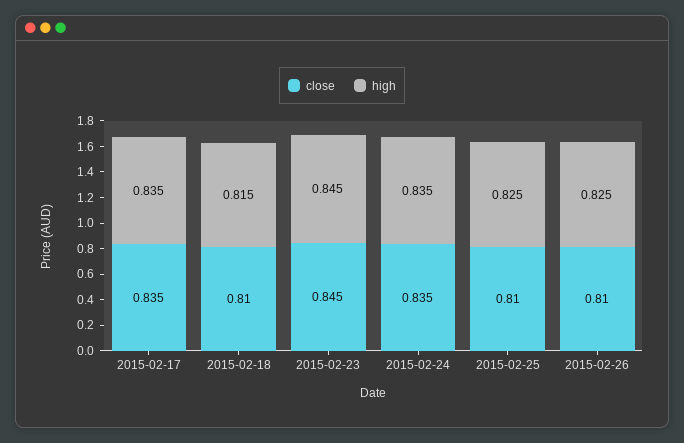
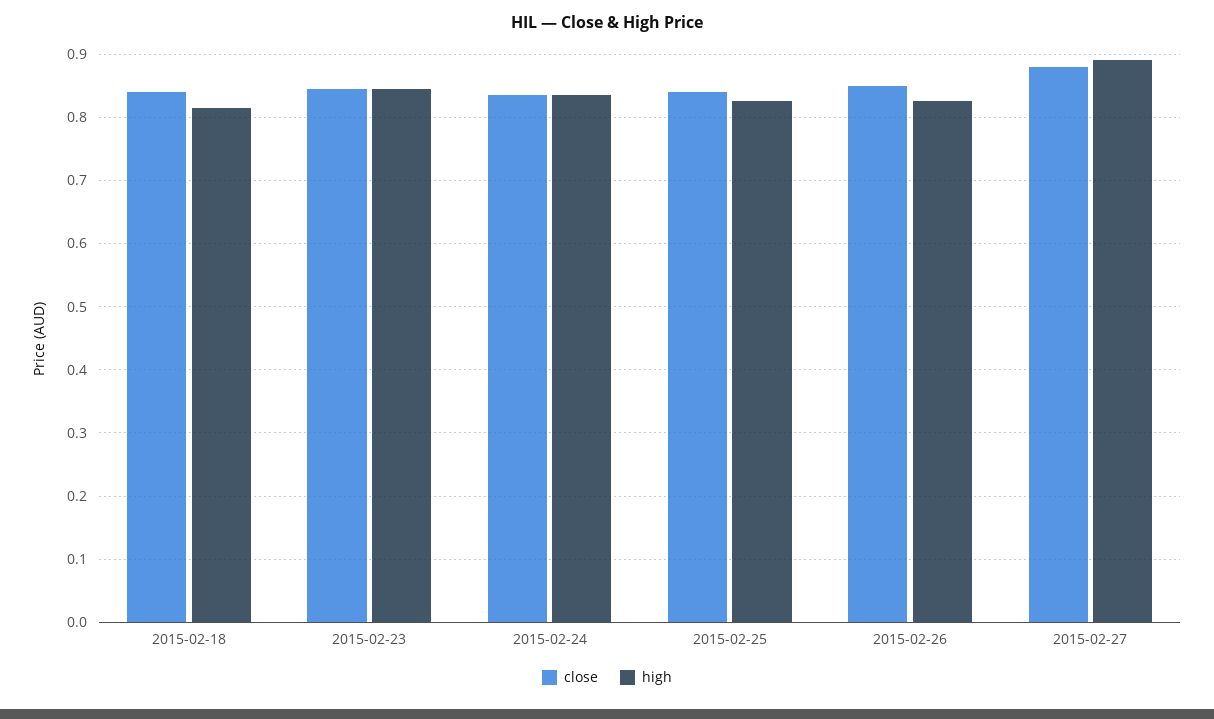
close, 2015-02-17: 0.835 -> none
high, 2015-02-17: 0.835 -> none
close, 2015-02-18: 0.81 -> 0.84
close, 2015-02-25: 0.81 -> 0.84
close, 2015-02-26: 0.81 -> 0.85
close, 2015-02-27: none -> 0.88
high, 2015-02-27: none -> 0.89

